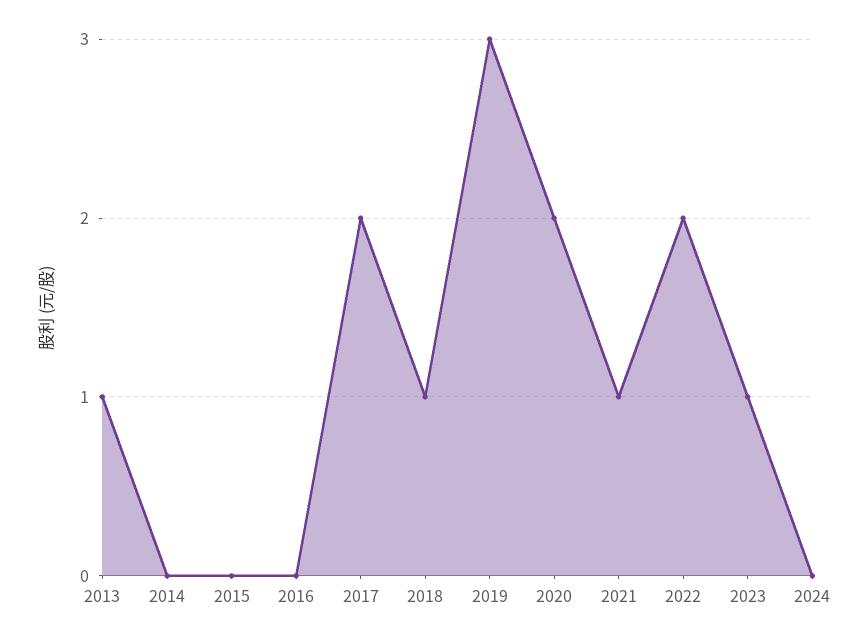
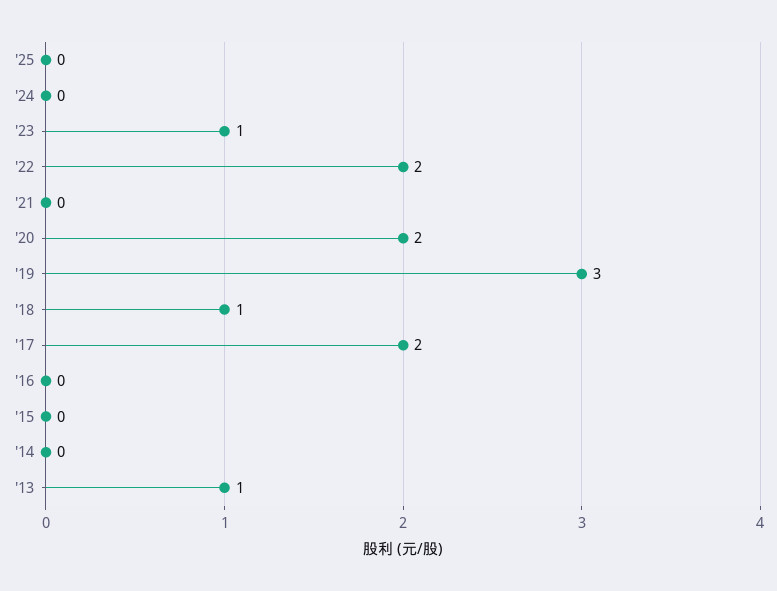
2021: 1 -> 0
'25: none -> 0

